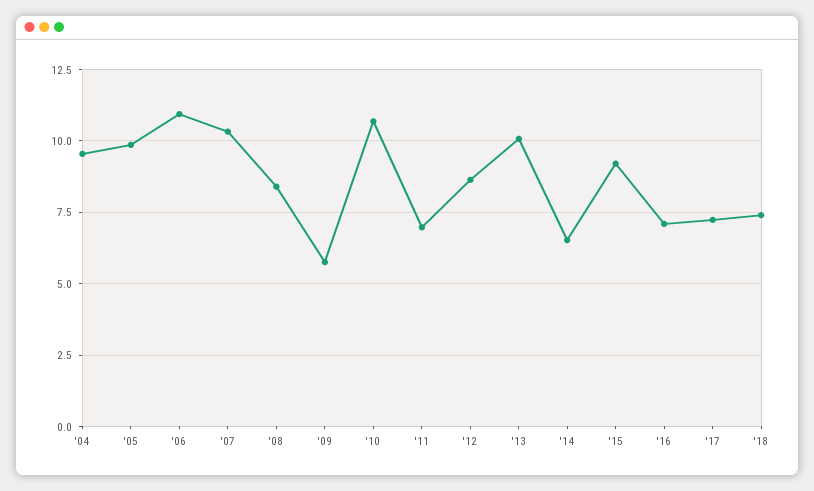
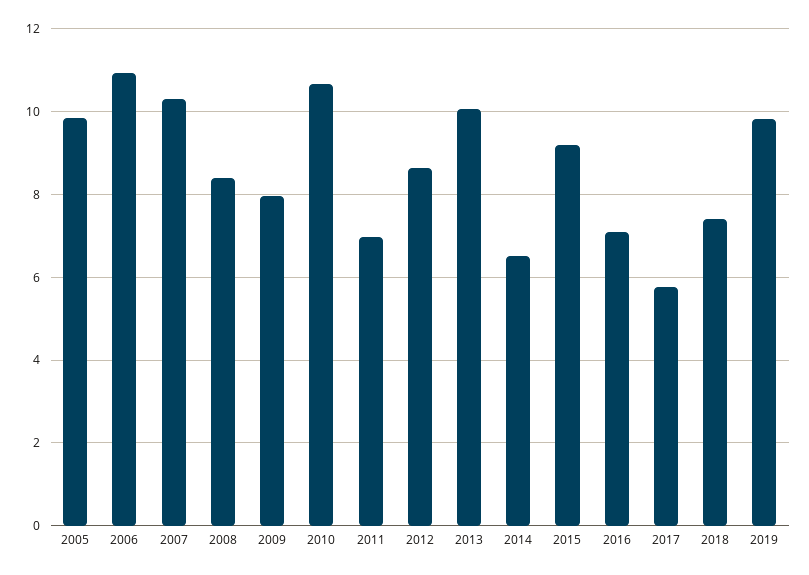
'04: 9.5 -> none
'09: 5.75 -> 8
'17: 7.25 -> 5.8
2019: none -> 9.8

